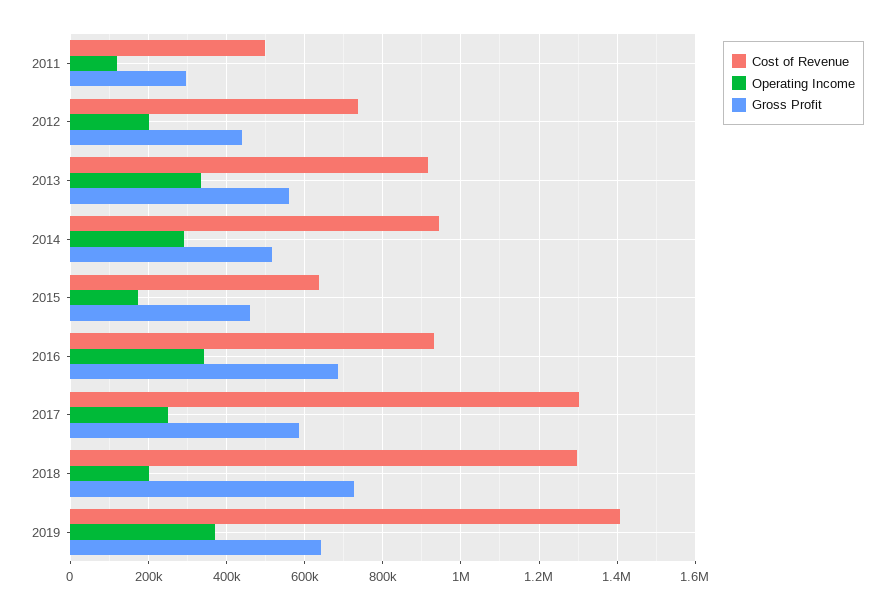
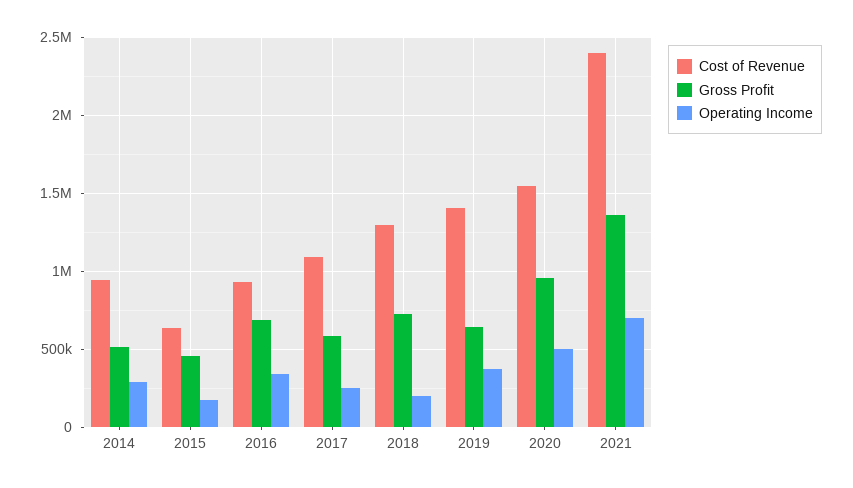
Cost of Revenue, 2011: 500000 -> none
Operating Income, 2011: 120000 -> none
Gross Profit, 2011: 300000 -> none
Cost of Revenue, 2012: 740000 -> none
Operating Income, 2012: 200000 -> none
Gross Profit, 2012: 440000 -> none
Cost of Revenue, 2013: 920000 -> none
Operating Income, 2013: 340000 -> none
Gross Profit, 2013: 560000 -> none
Cost of Revenue, 2017: 1300000 -> 1100000
Cost of Revenue, 2020: none -> 1550000
Gross Profit, 2020: none -> 950000
Operating Income, 2020: none -> 500000
Cost of Revenue, 2021: none -> 2400000
Gross Profit, 2021: none -> 1350000
Operating Income, 2021: none -> 700000

